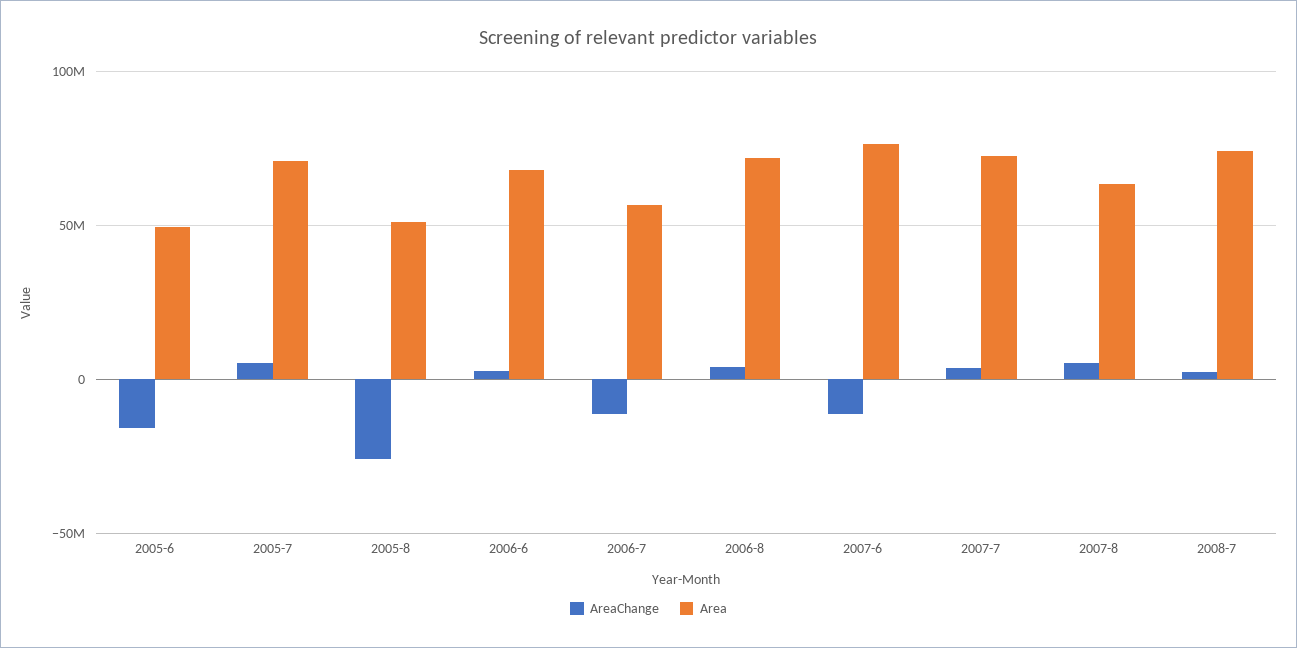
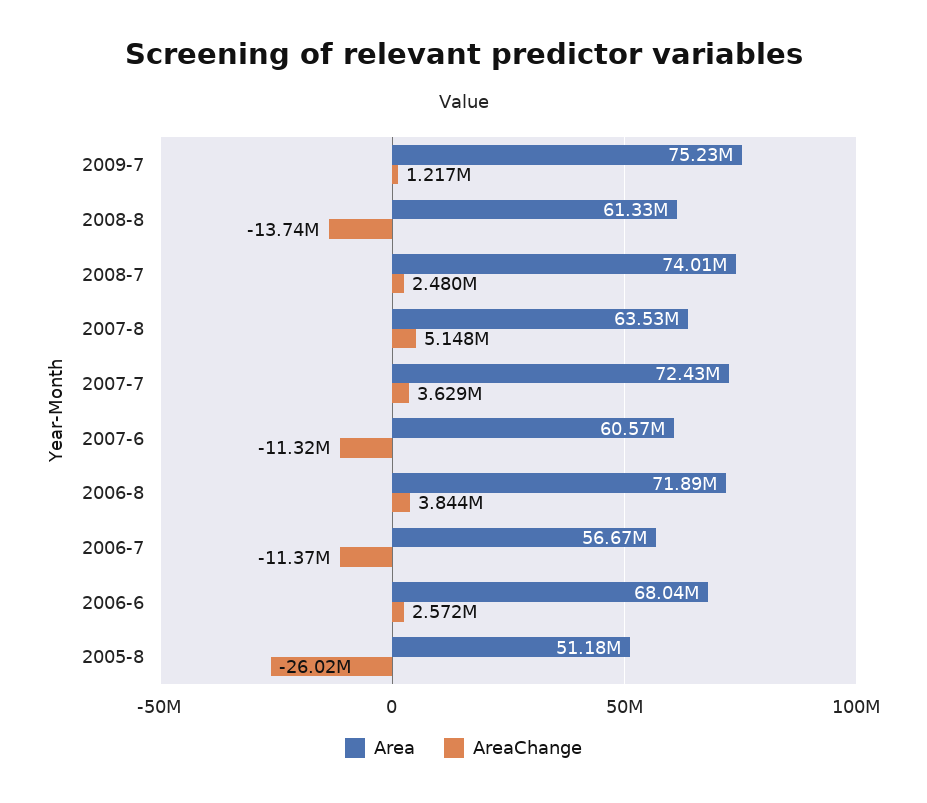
AreaChange, 2005-6: -15000000 -> none
Area, 2005-6: 50000000 -> none
AreaChange, 2005-7: 5000000 -> none
Area, 2005-7: 70000000 -> none
Area, 2007-6: 75000000 -> 60570000
Area, 2009-7: none -> 75230000
AreaChange, 2009-7: none -> 1217000
Area, 2008-8: none -> 61330000
AreaChange, 2008-8: none -> -13740000

